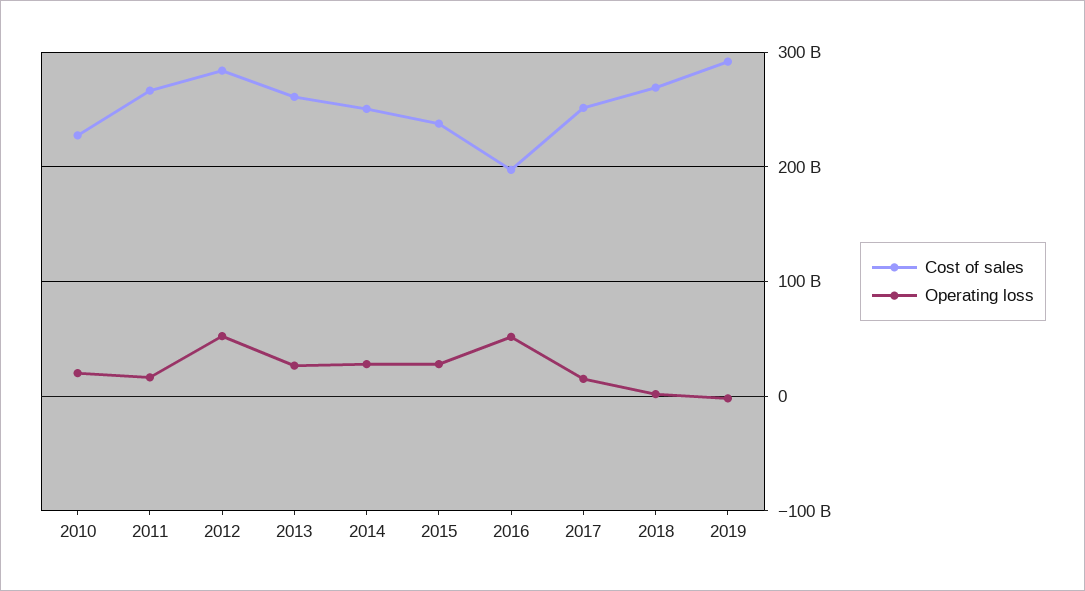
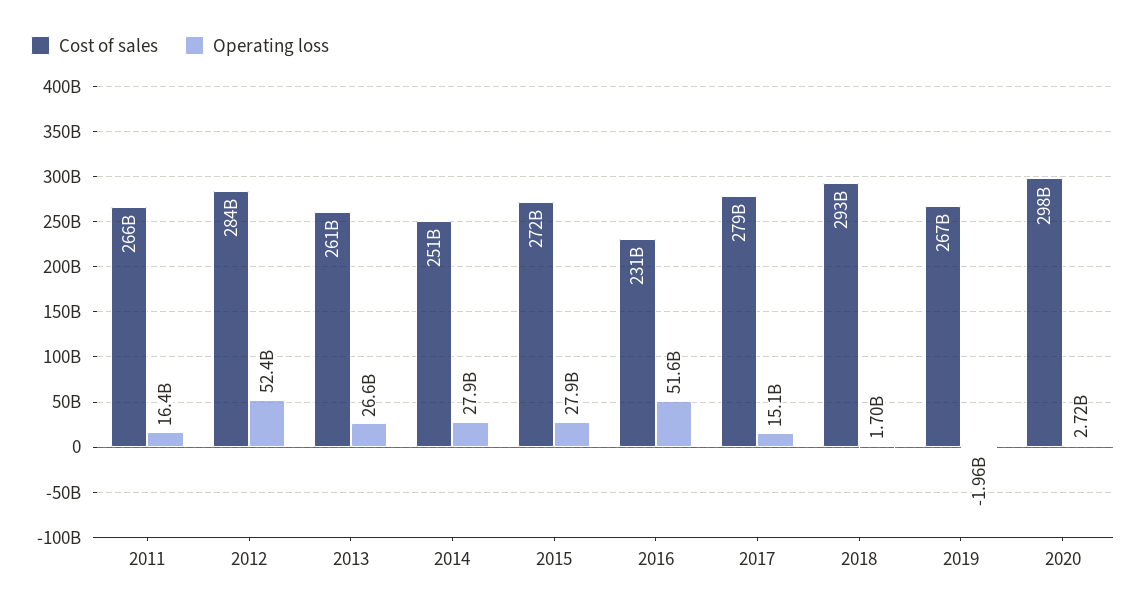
Cost of sales, 2010: 230000000000 -> none
Operating loss, 2010: 20000000000 -> none
Cost of sales, 2015: 240000000000 -> 272000000000
Cost of sales, 2016: 200000000000 -> 231000000000
Cost of sales, 2017: 250000000000 -> 279000000000
Cost of sales, 2018: 270000000000 -> 293000000000
Cost of sales, 2019: 290000000000 -> 267000000000
Cost of sales, 2020: none -> 298000000000
Operating loss, 2020: none -> 2720000000

